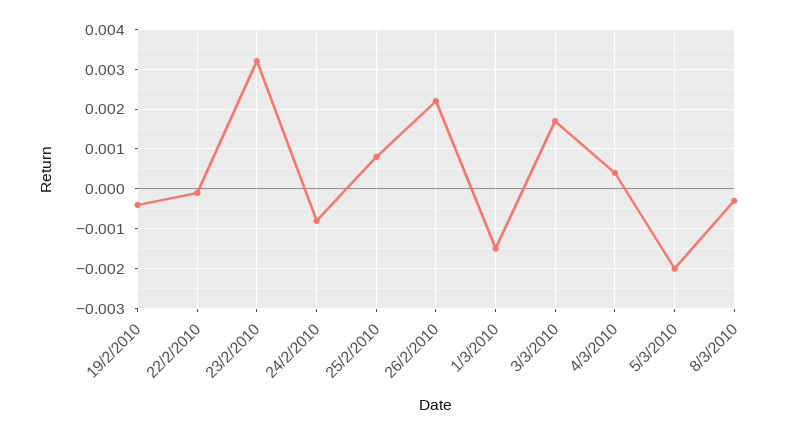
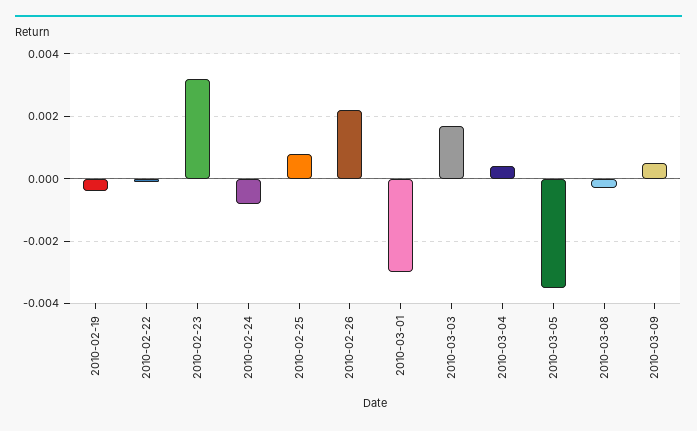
1/3/2010: -0.0015 -> -0.003
5/3/2010: -0.002 -> -0.0035
2010-03-09: none -> 0.0005

